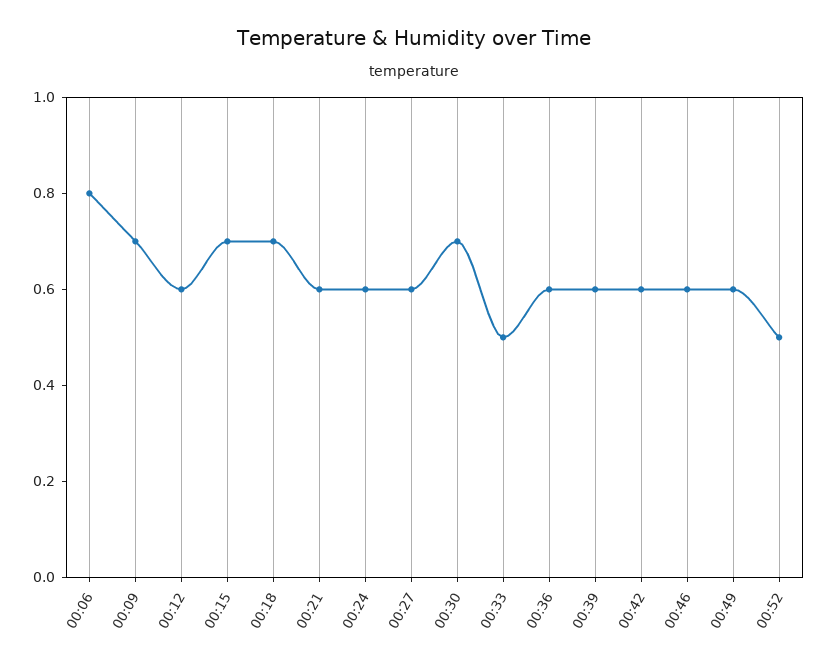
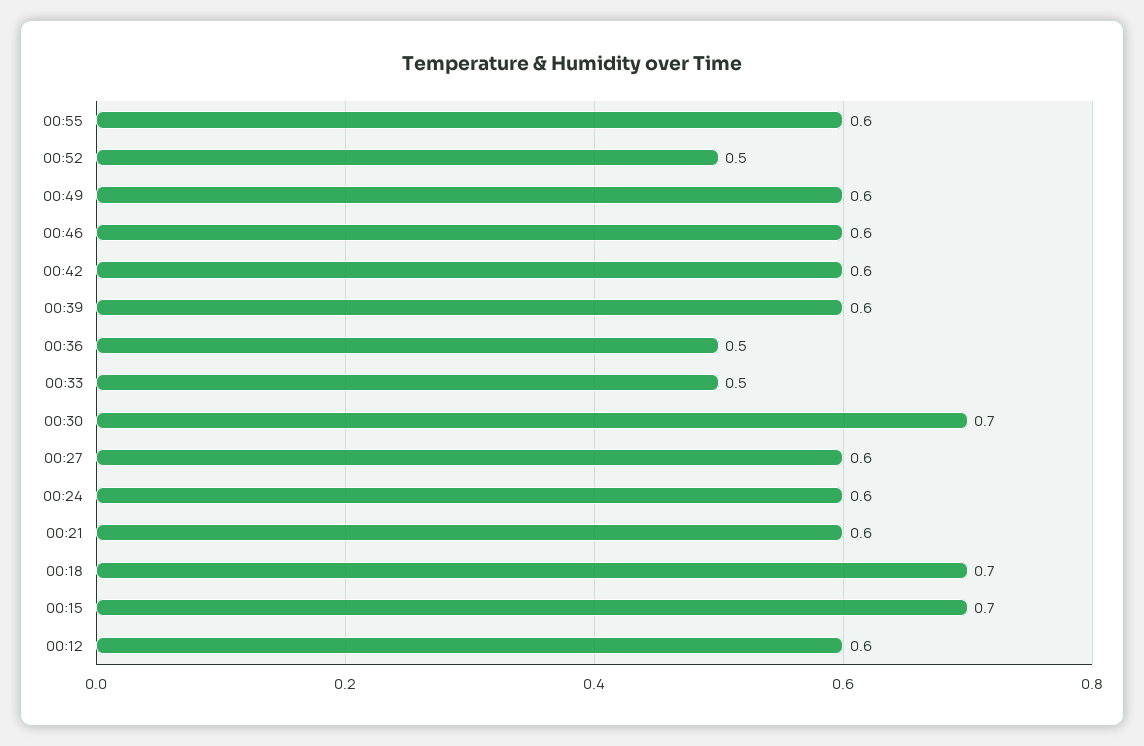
00:06: 0.8 -> none
00:09: 0.7 -> none
00:36: 0.6 -> 0.5
00:55: none -> 0.6

